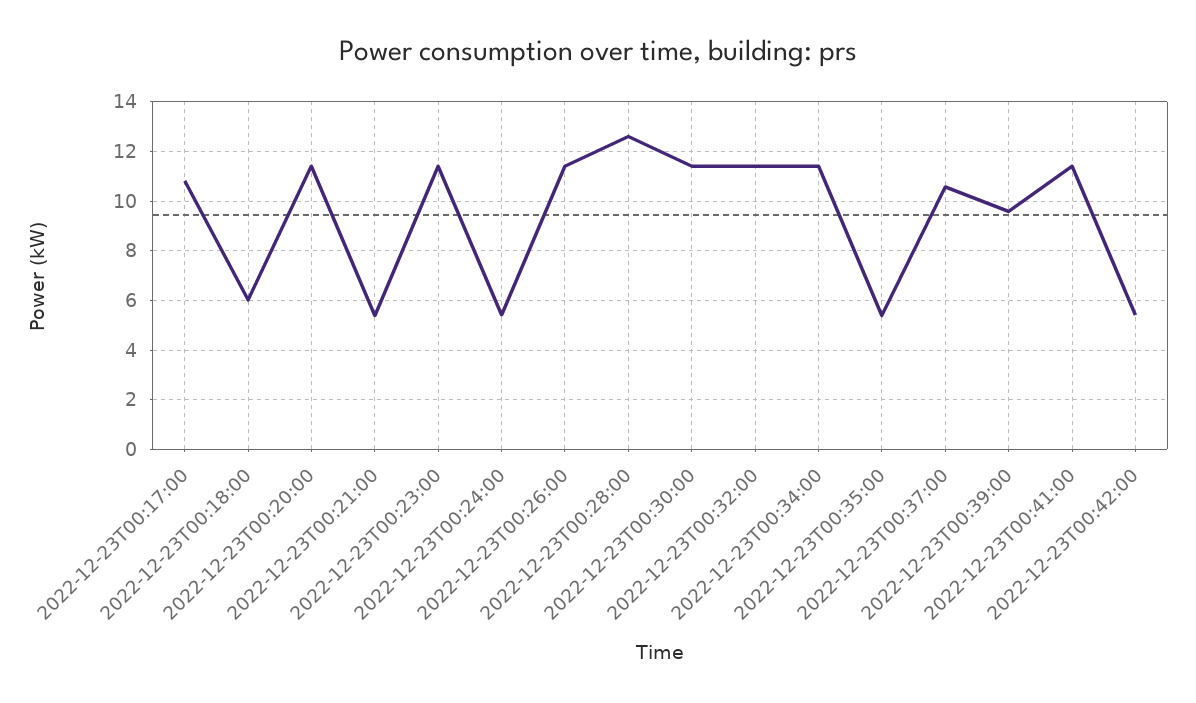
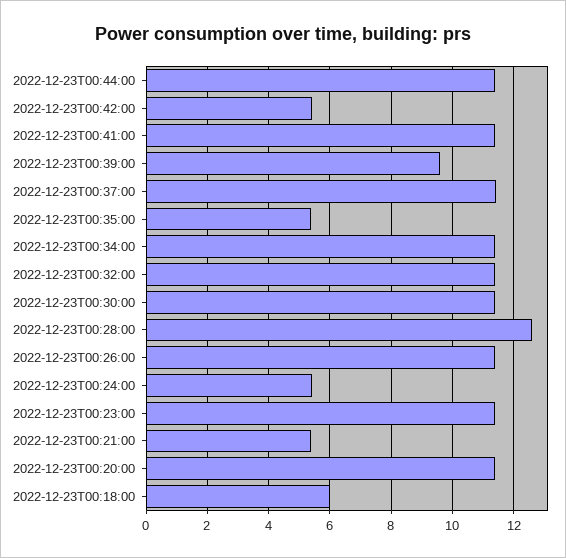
2022-12-23T00:17:00: 10.75 -> none
2022-12-23T00:37:00: 10.5 -> 11.4
2022-12-23T00:44:00: none -> 11.4

